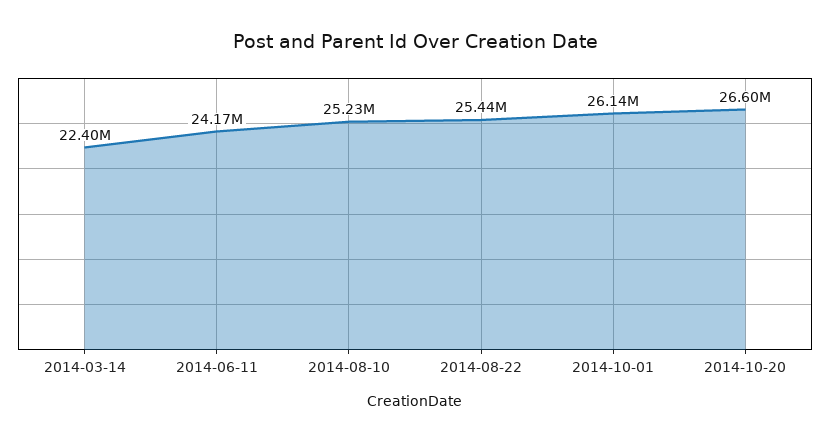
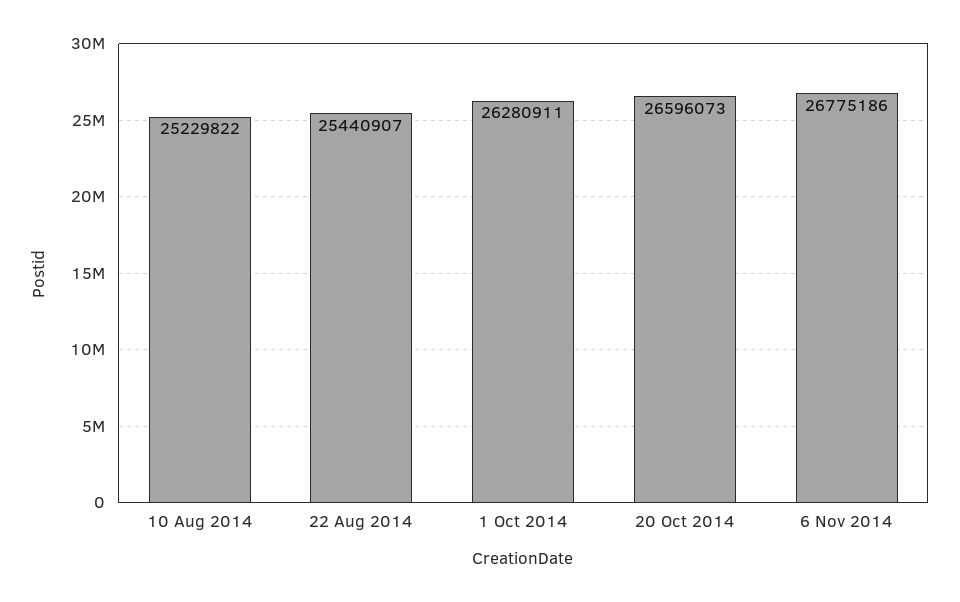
2014-03-14: 22400000 -> none
2014-06-11: 24170000 -> none
2014-10-01: 26140000 -> 26280911
6 Nov 2014: none -> 26775186

